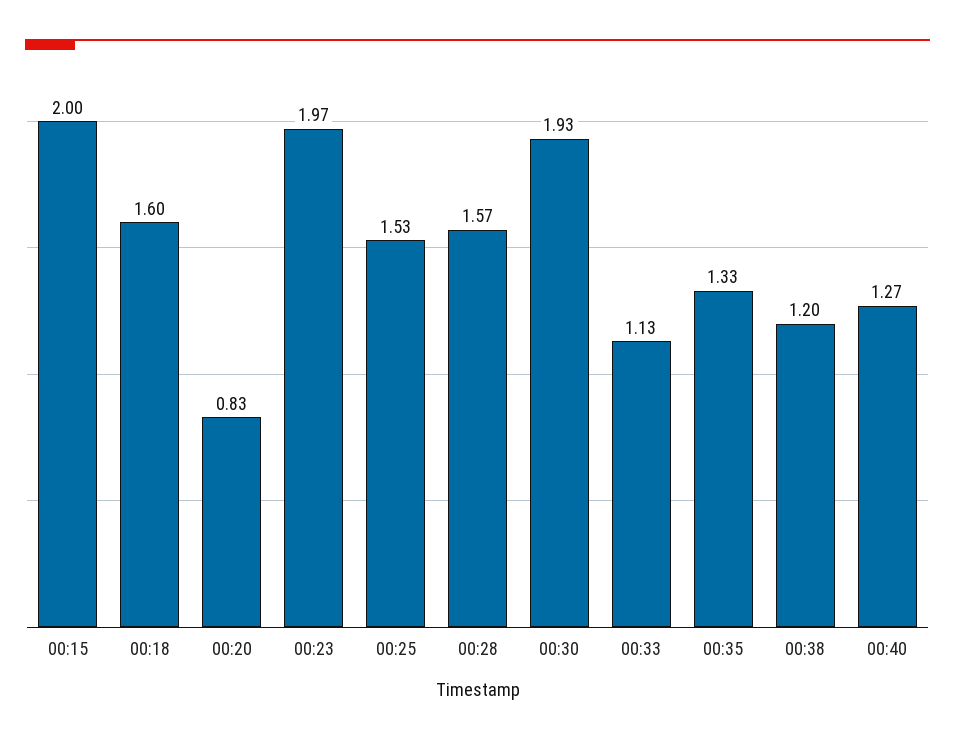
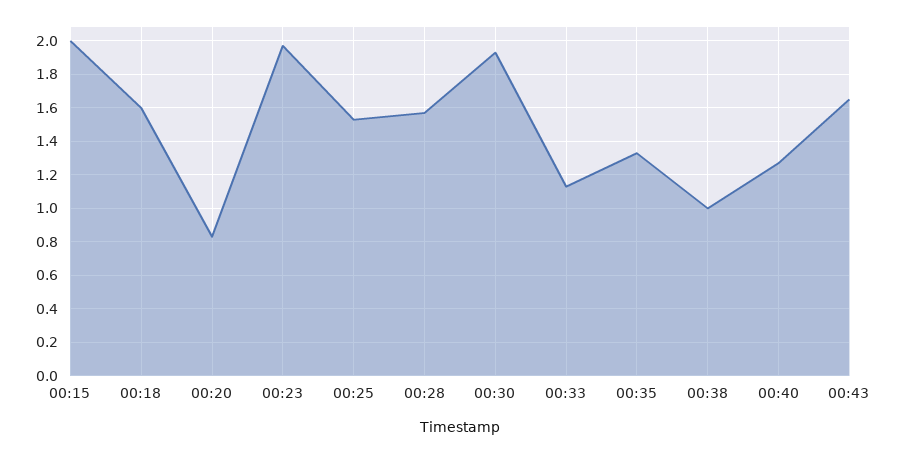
00:38: 1.2 -> 1
00:43: none -> 1.65

